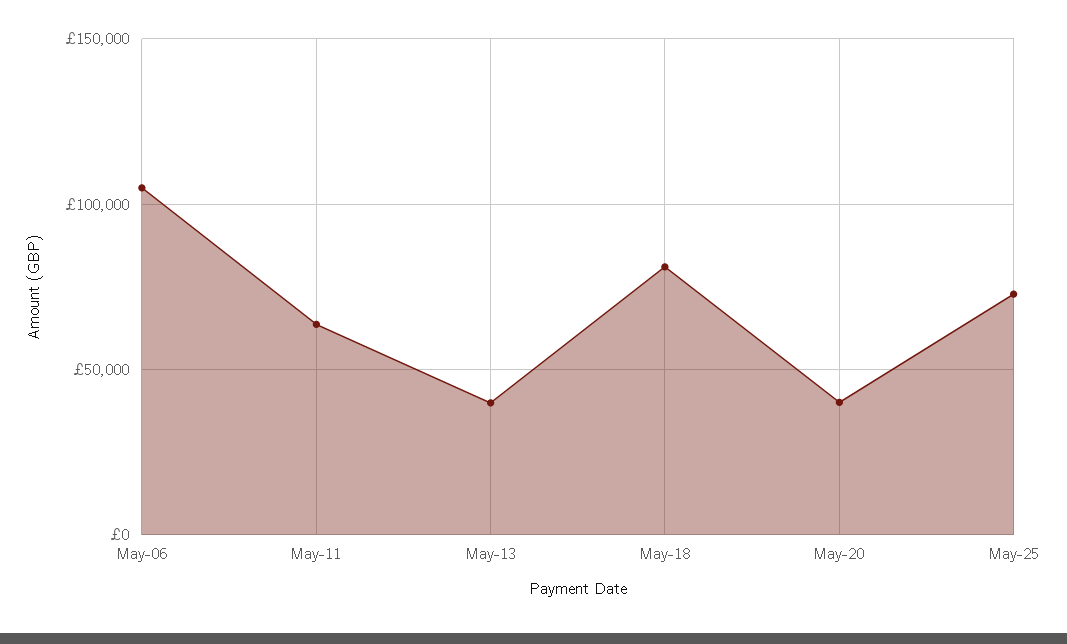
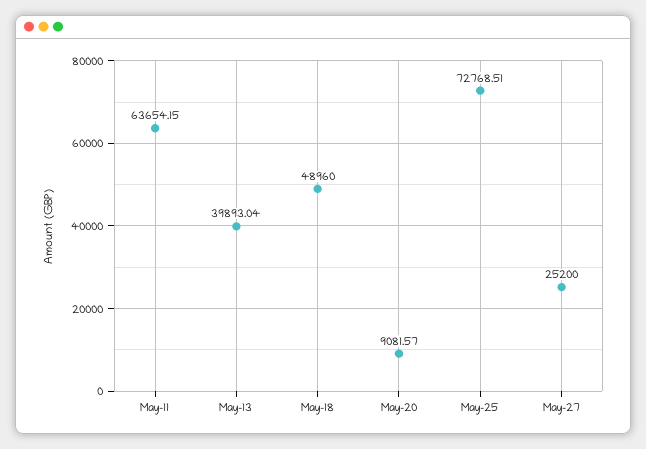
May-06: 105000 -> none
May-18: 80000 -> 48960
May-20: 40000 -> 9081.57
May-27: none -> 25200

